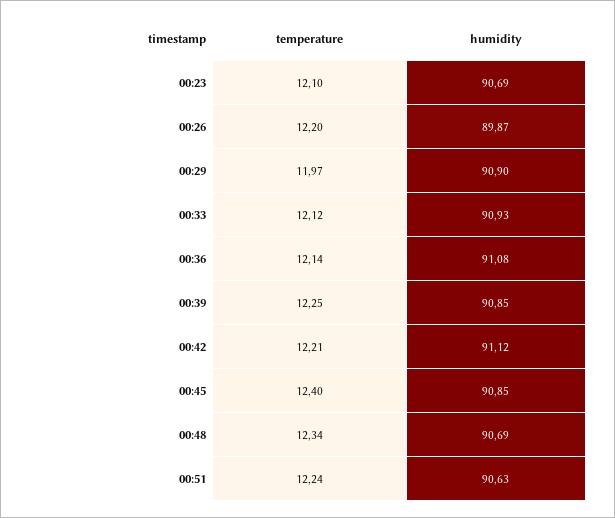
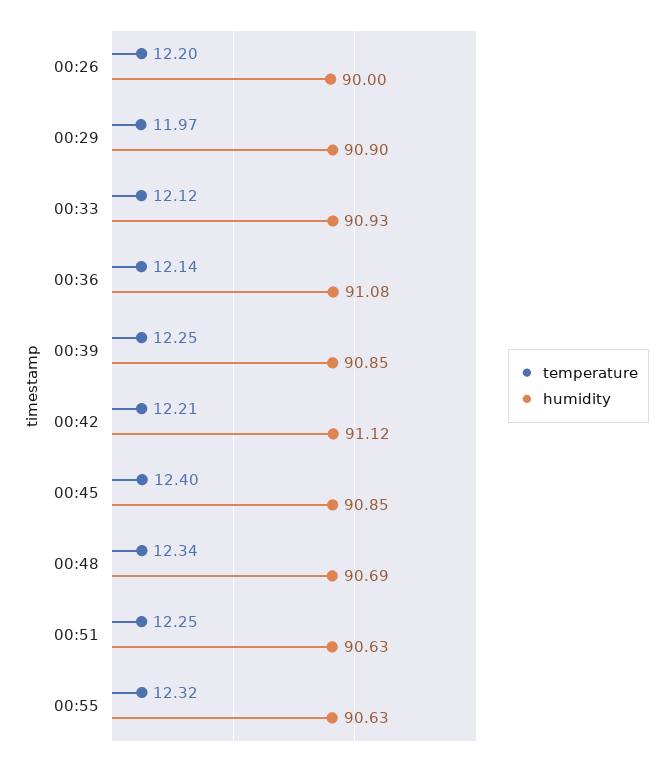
temperature, 00:23: 12.1 -> none
humidity, 00:23: 90.69 -> none
humidity, 00:26: 89.87 -> 90
temperature, 00:51: 12.24 -> 12.25
temperature, 00:55: none -> 12.32
humidity, 00:55: none -> 90.63

